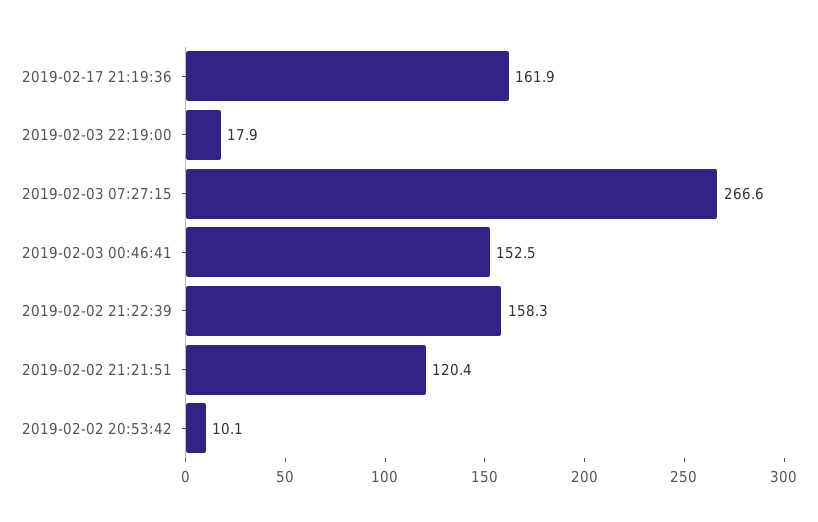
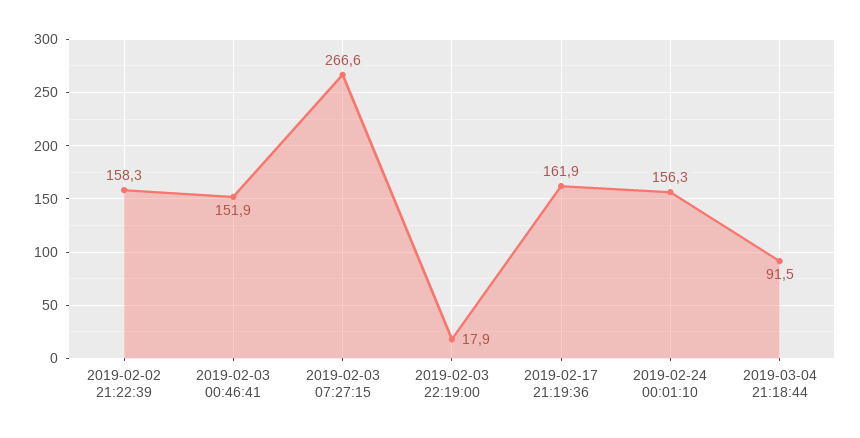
2019-02-03 00:46:41: 152.5 -> 151.9
2019-02-02 21:21:51: 120.4 -> none
2019-02-02 20:53:42: 10.1 -> none
2019-02-24 00:01:10: none -> 156.3
2019-03-04 21:18:44: none -> 91.5

